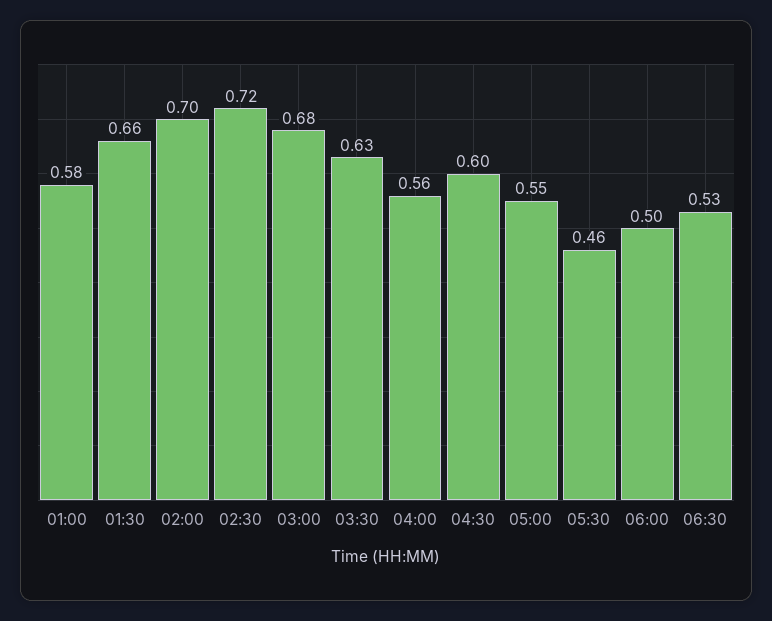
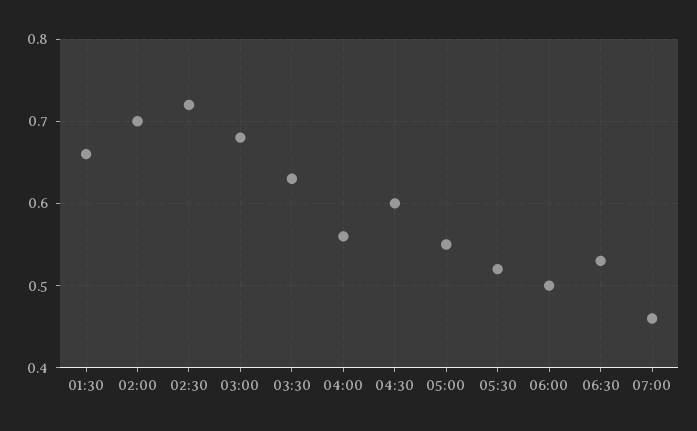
01:00: 0.58 -> none
05:30: 0.46 -> 0.52
07:00: none -> 0.46

